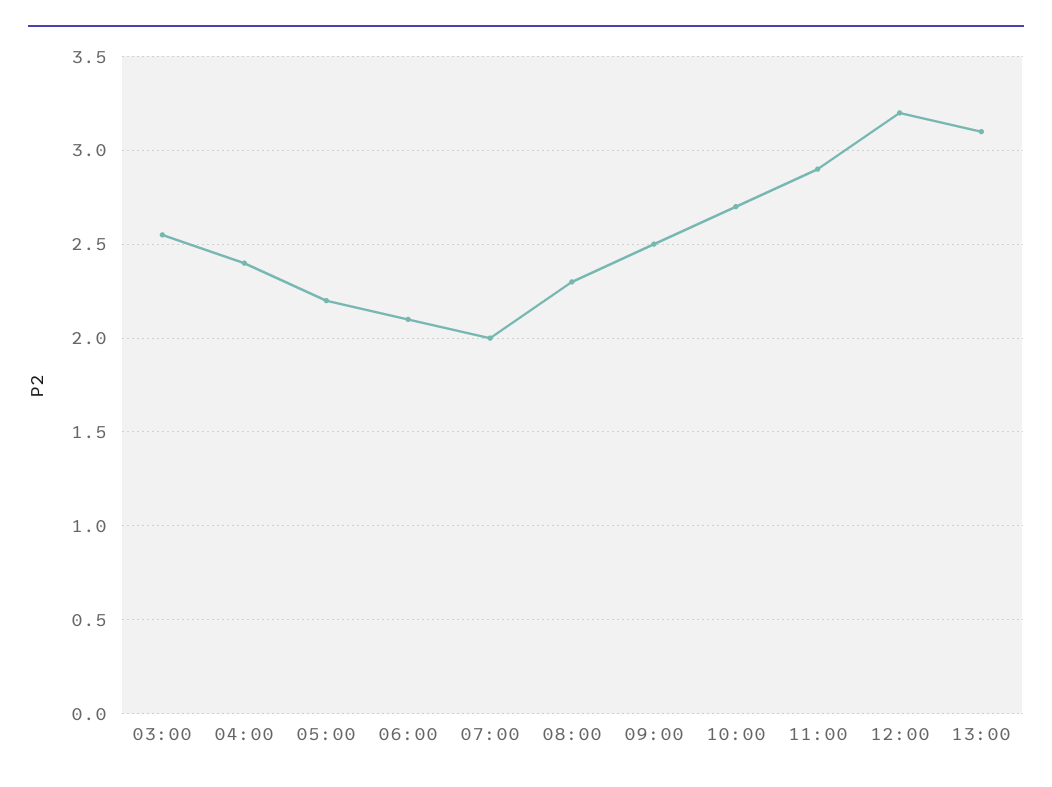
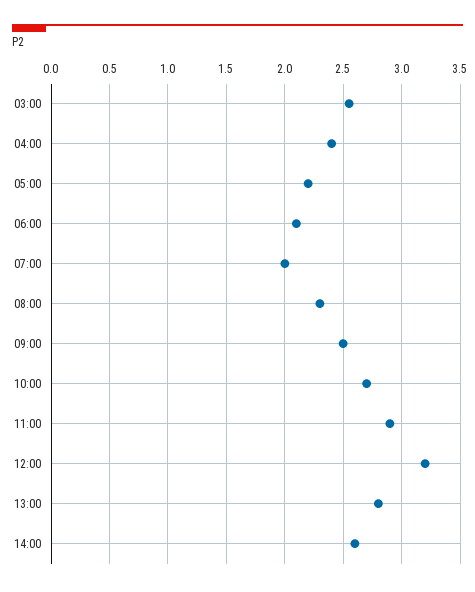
13:00: 3.1 -> 2.8
14:00: none -> 2.6

